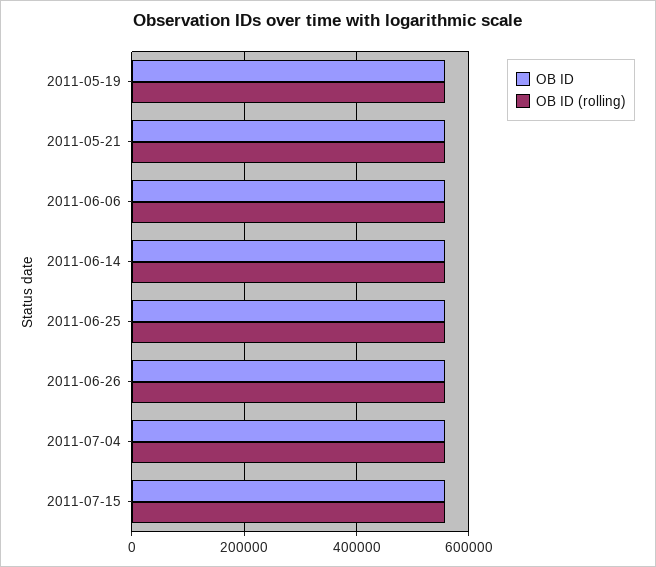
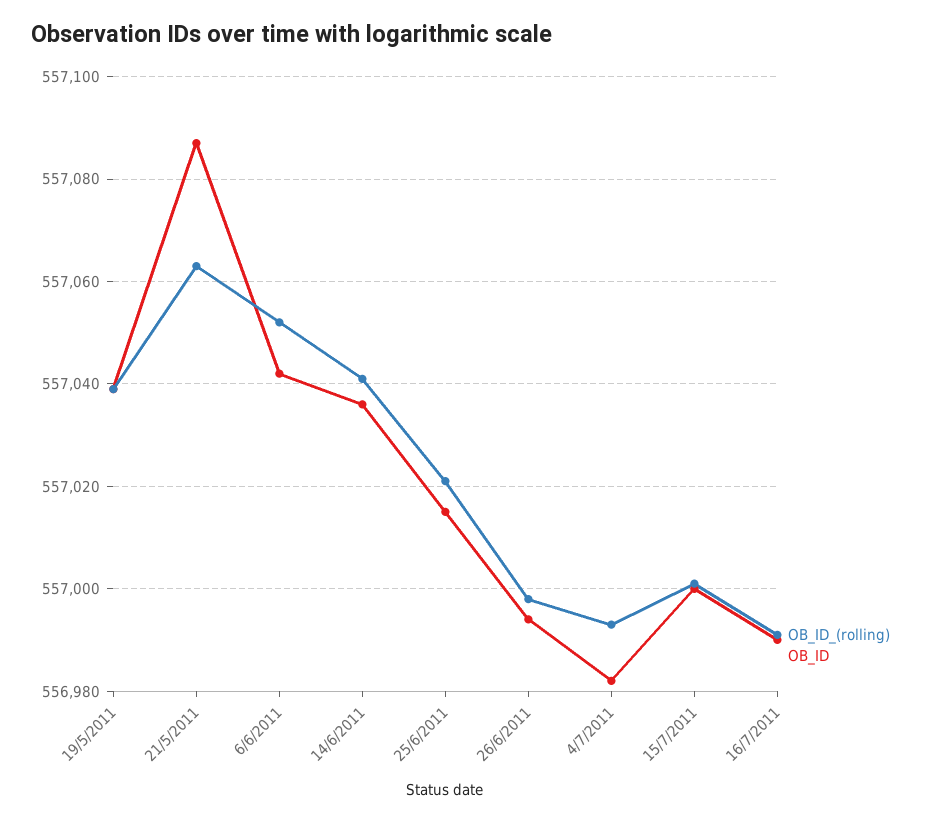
OB ID (rolling), 16/7/2011: none -> 556990
OB ID, 16/7/2011: none -> 556990

